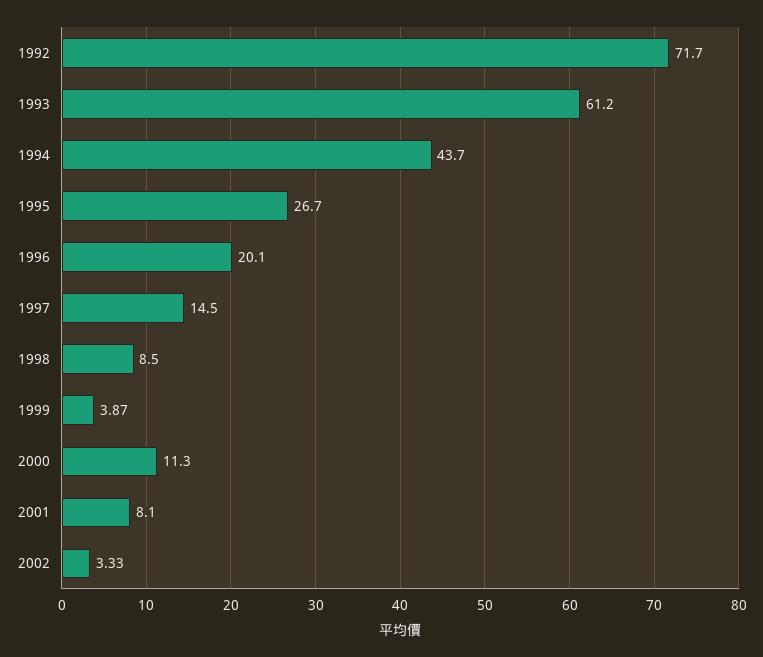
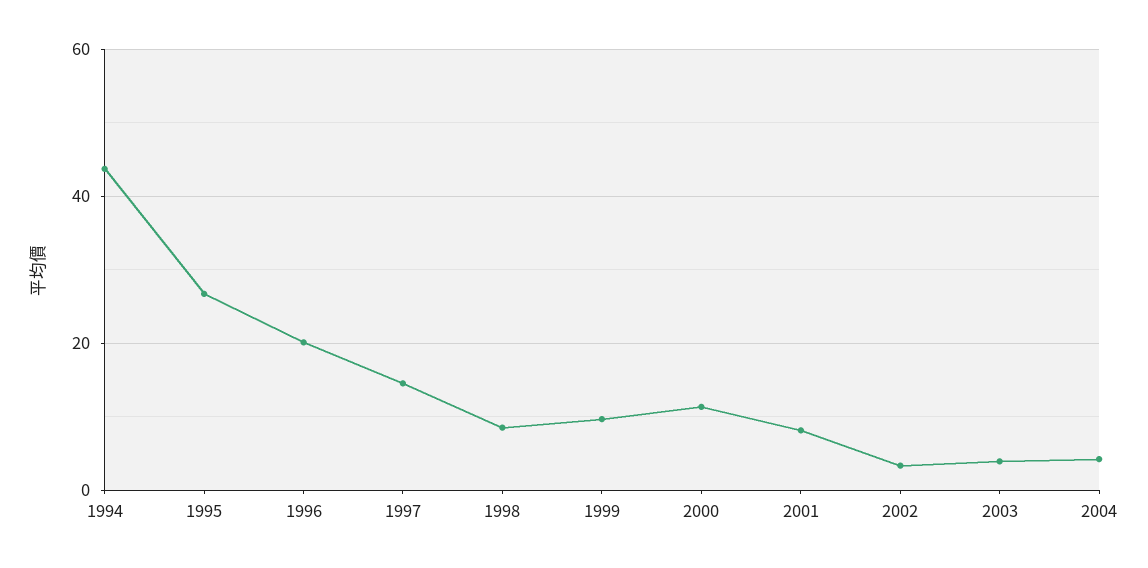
1992: 71.7 -> none
1993: 61.2 -> none
1999: 3.87 -> 10
2003: none -> 4
2004: none -> 4

